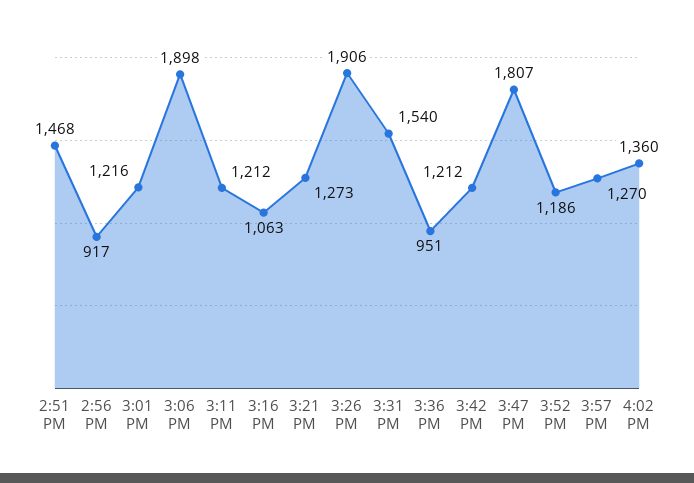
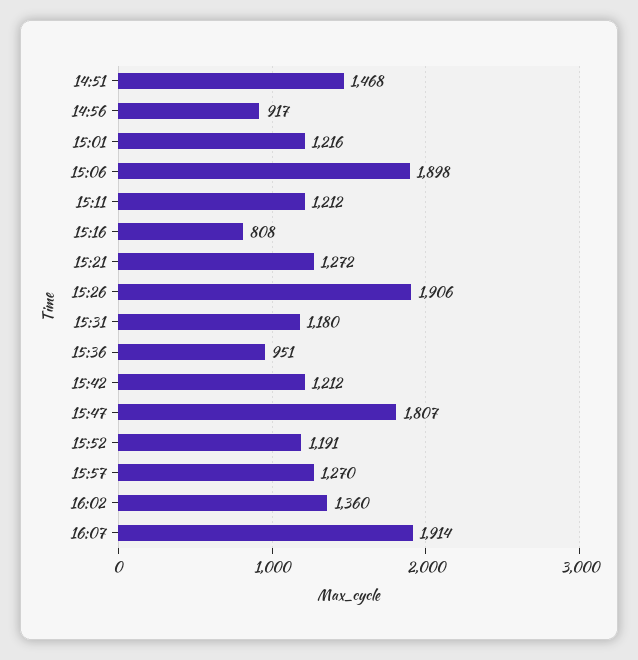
3:16 PM: 1063 -> 808
3:21 PM: 1273 -> 1272
3:31 PM: 1540 -> 1180
3:52 PM: 1186 -> 1191
16:07: none -> 1914

